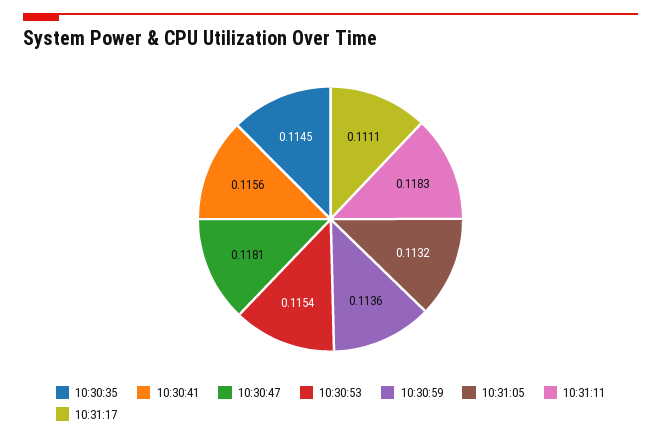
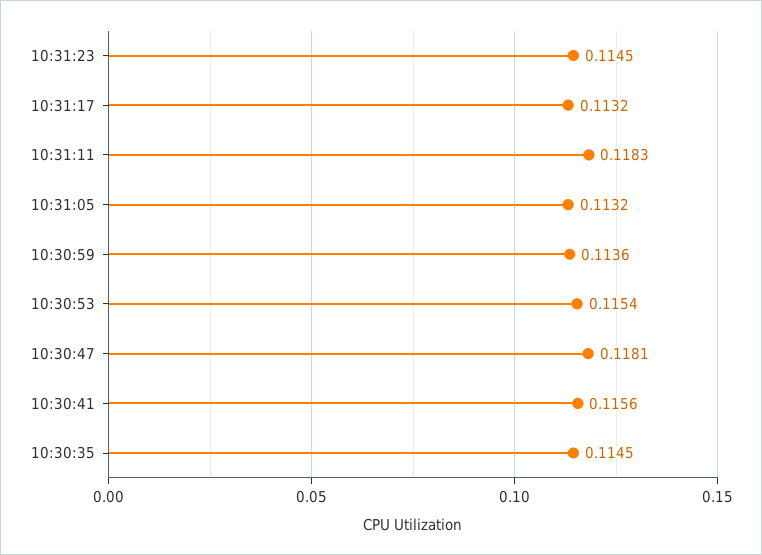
10:31:17: 0.1111 -> 0.1132
10:31:23: none -> 0.1145

